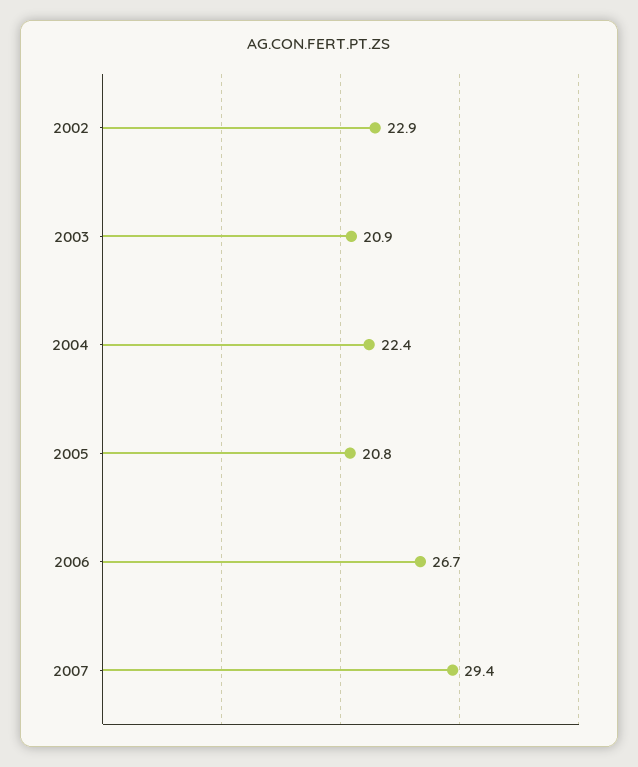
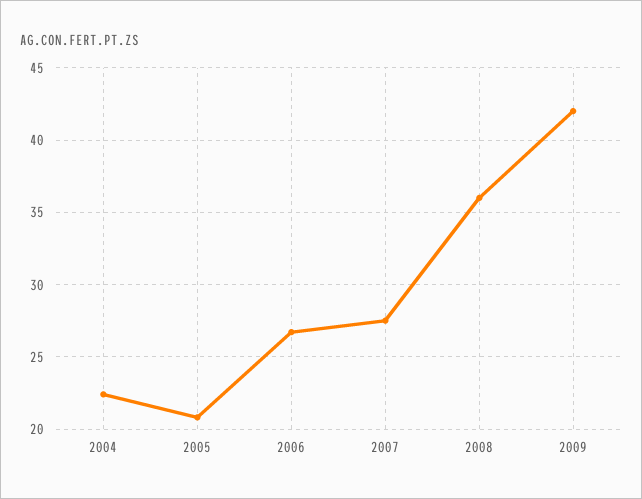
2002: 22.9 -> none
2003: 20.9 -> none
2007: 29.4 -> 27.5
2008: none -> 36
2009: none -> 42

